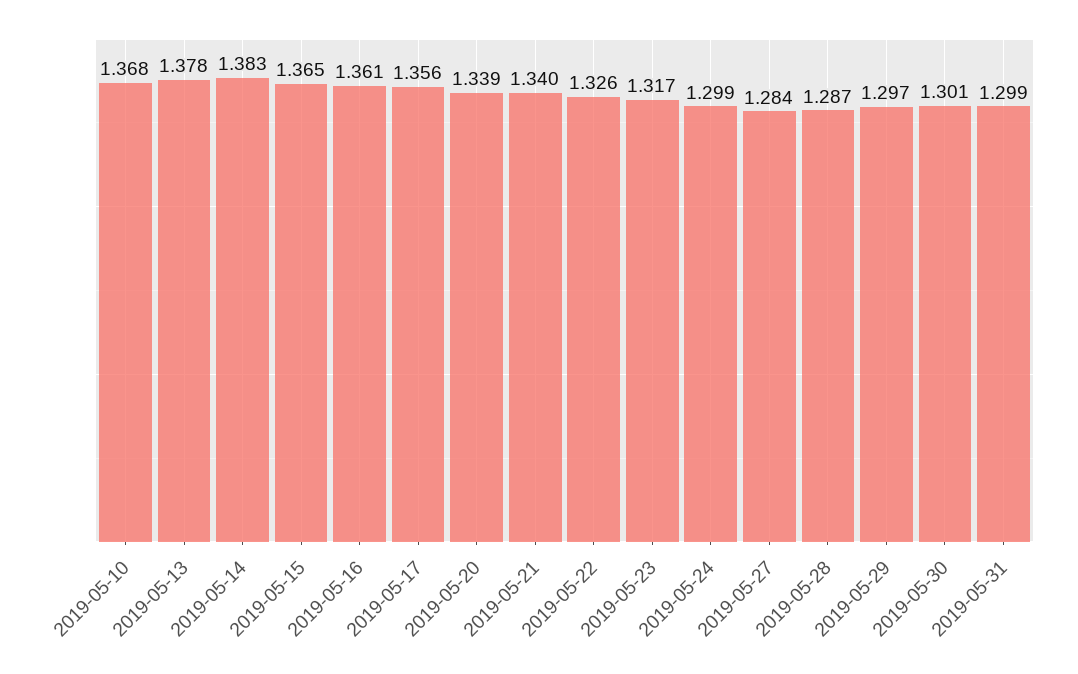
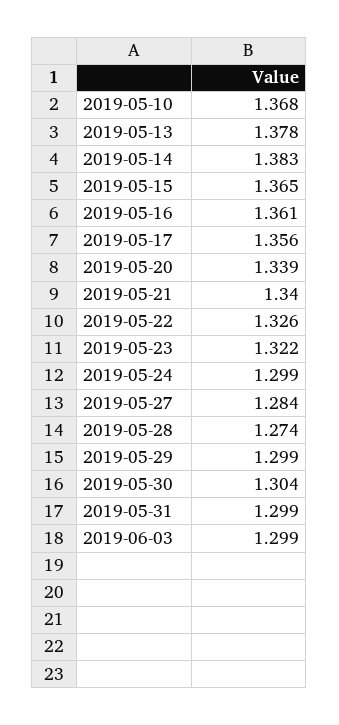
2019-05-23: 1.317 -> 1.322
2019-05-28: 1.287 -> 1.274
2019-05-29: 1.297 -> 1.299
2019-05-30: 1.301 -> 1.304
2019-06-03: none -> 1.299

